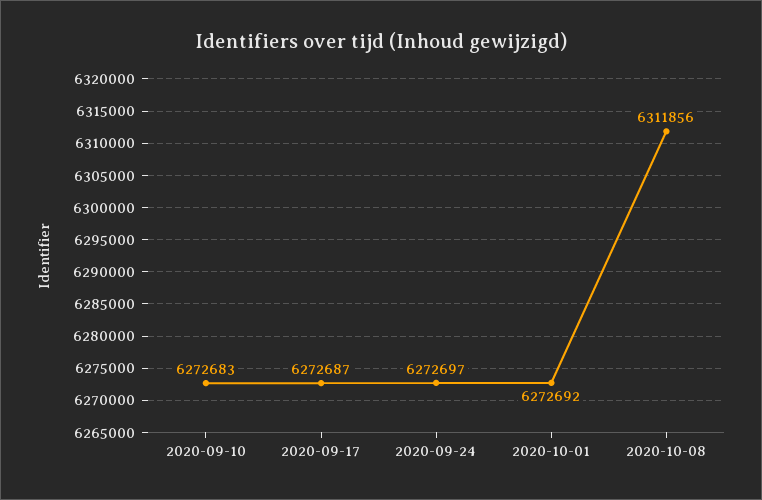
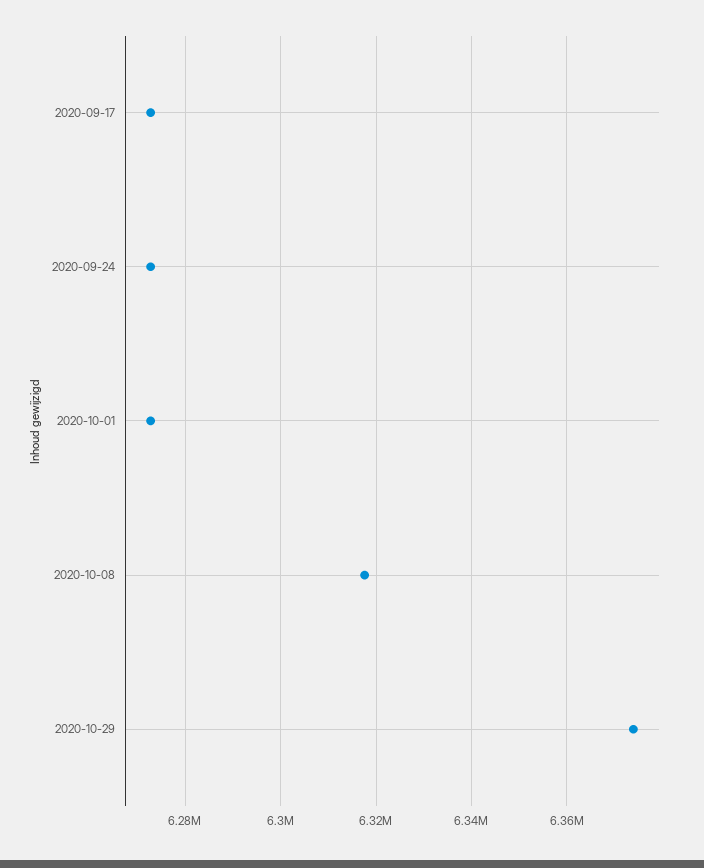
2020-09-10: 6272683 -> none
2020-10-08: 6311856 -> 6318000
2020-10-29: none -> 6374000

